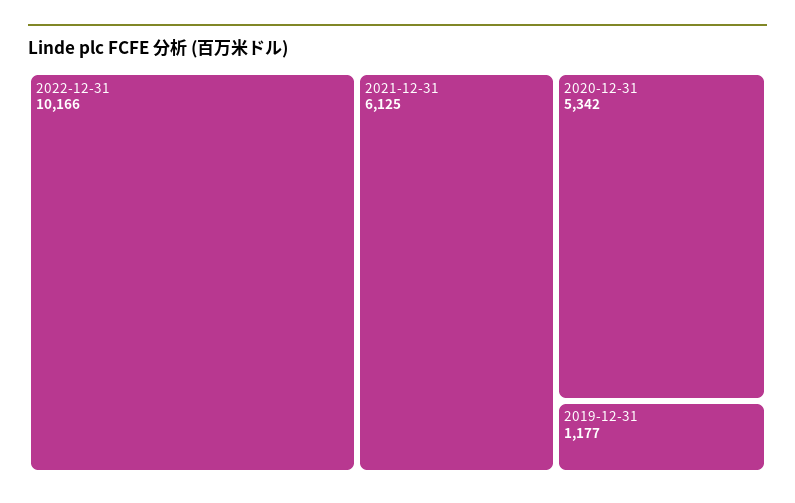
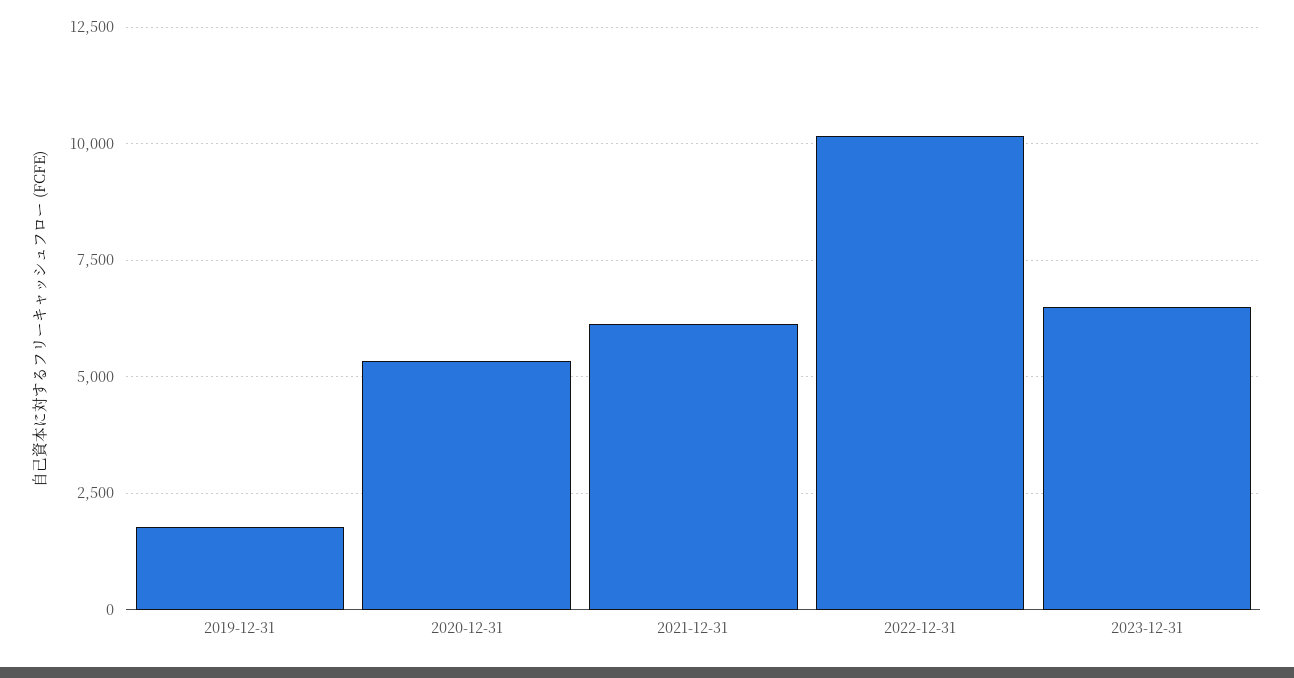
2019-12-31: 1177 -> 1750
2023-12-31: none -> 6500

